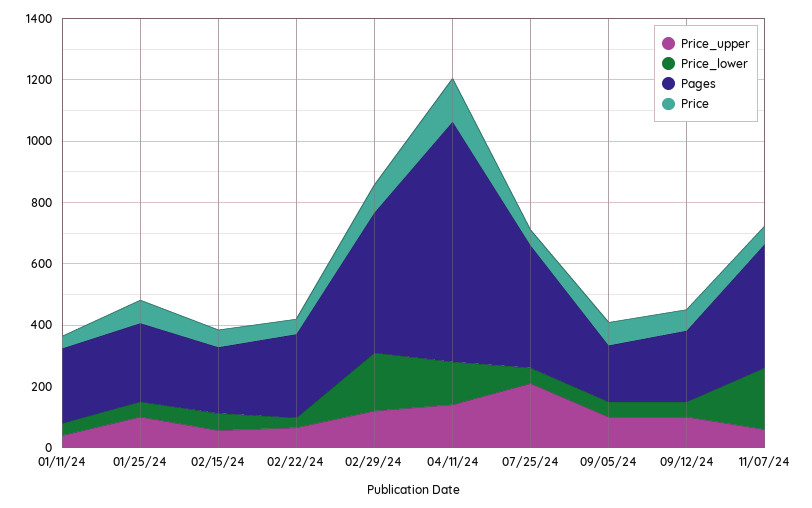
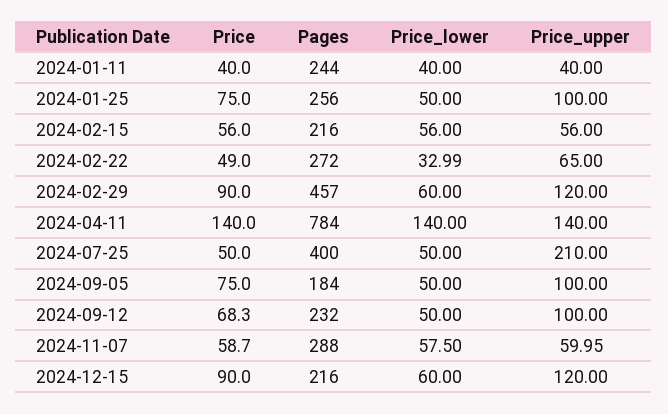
Price_lower, 02/29/24: 200 -> 60
Price_lower, 11/07/24: 200 -> 57.5
Pages, 11/07/24: 400 -> 288
Price, 2024-12-15: none -> 90
Pages, 2024-12-15: none -> 216
Price_lower, 2024-12-15: none -> 60
Price_upper, 2024-12-15: none -> 120

